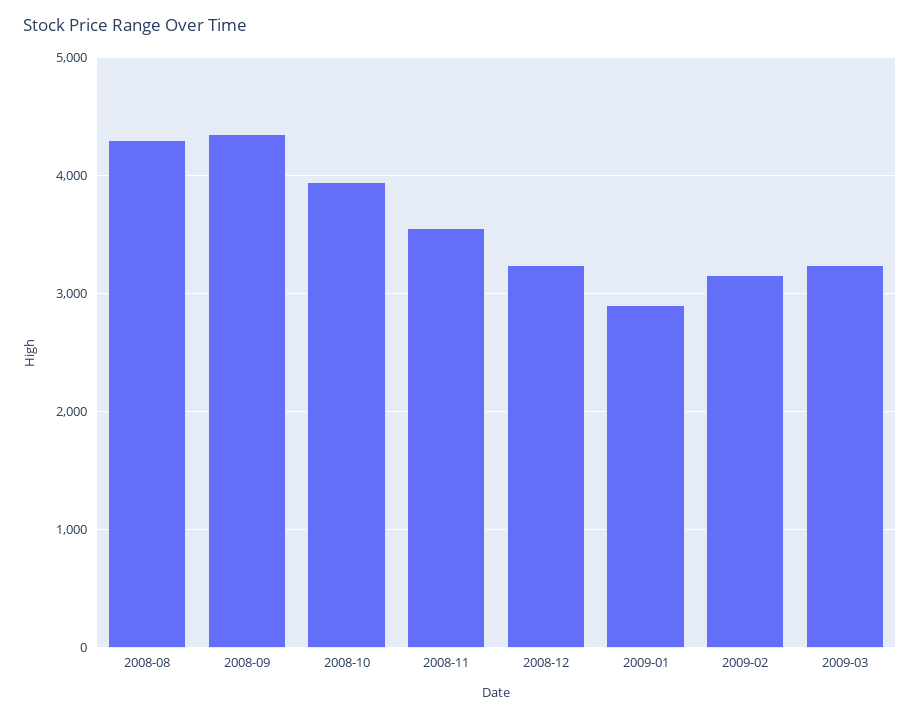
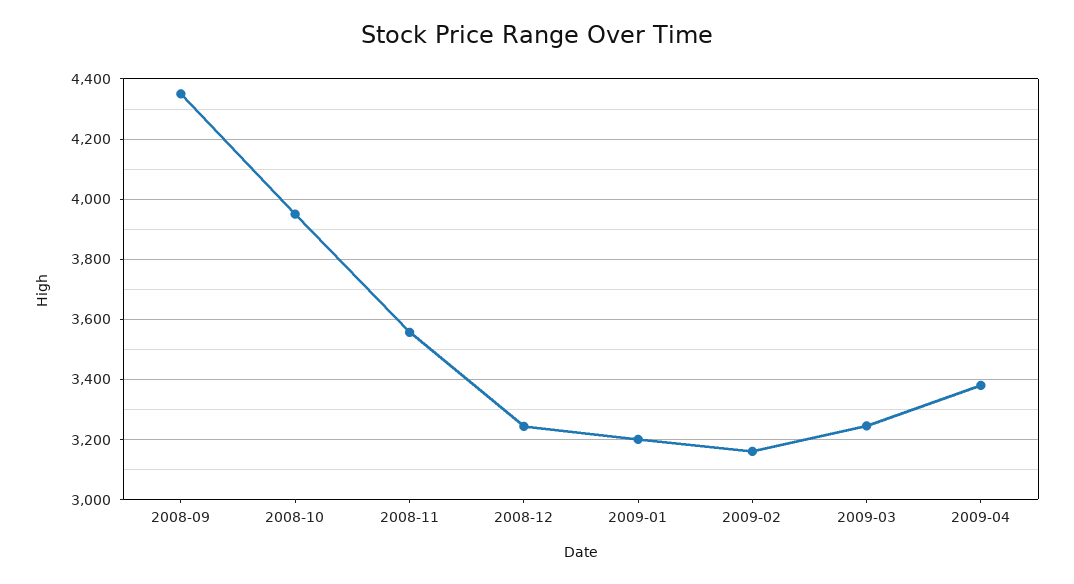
2008-08: 4300 -> none
2009-01: 2900 -> 3200
2009-04: none -> 3380

